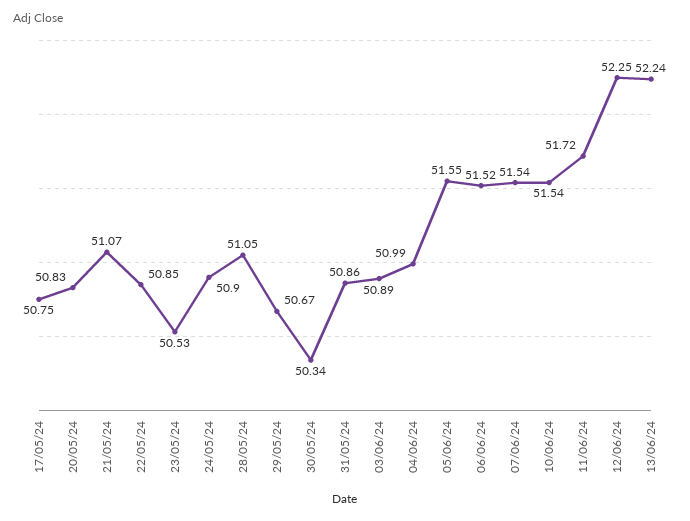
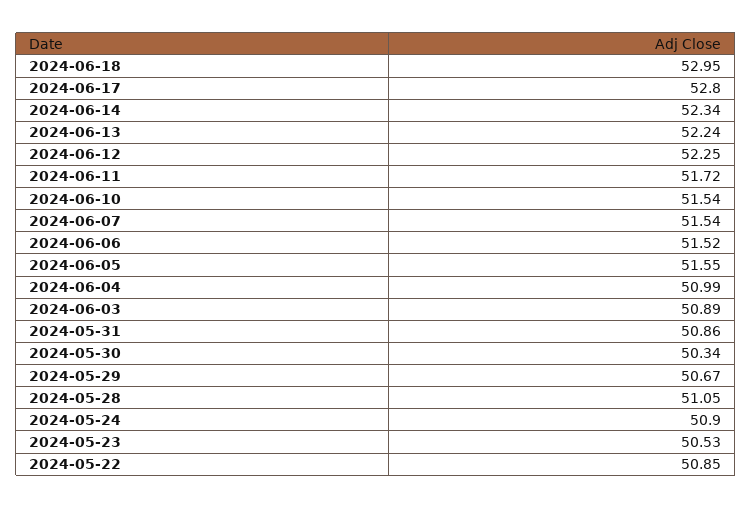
17/05/24: 50.75 -> none
20/05/24: 50.83 -> none
21/05/24: 51.07 -> none
2024-06-18: none -> 52.95
2024-06-17: none -> 52.8
2024-06-14: none -> 52.34

